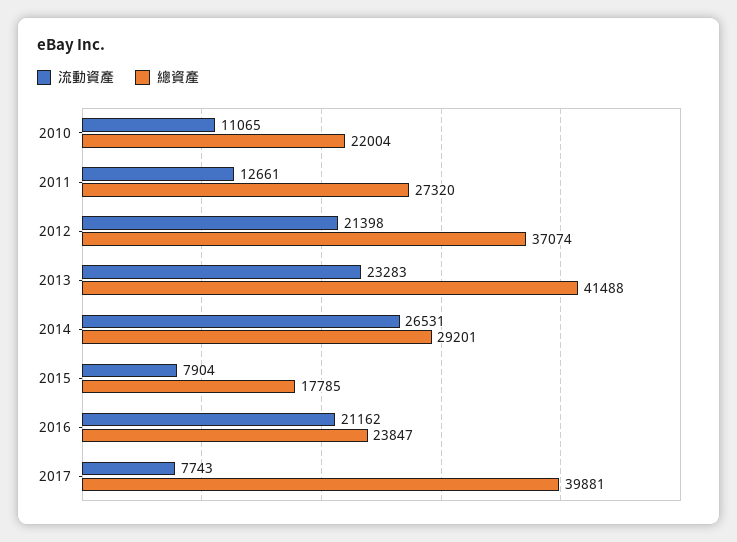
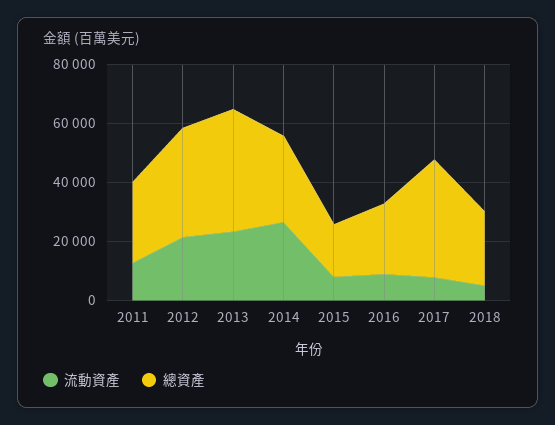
流動資產, 2010: 11065 -> none
總資產, 2010: 22004 -> none
流動資產, 2016: 21162 -> 10000
流動資產, 2018: none -> 5000
總資產, 2018: none -> 25000

